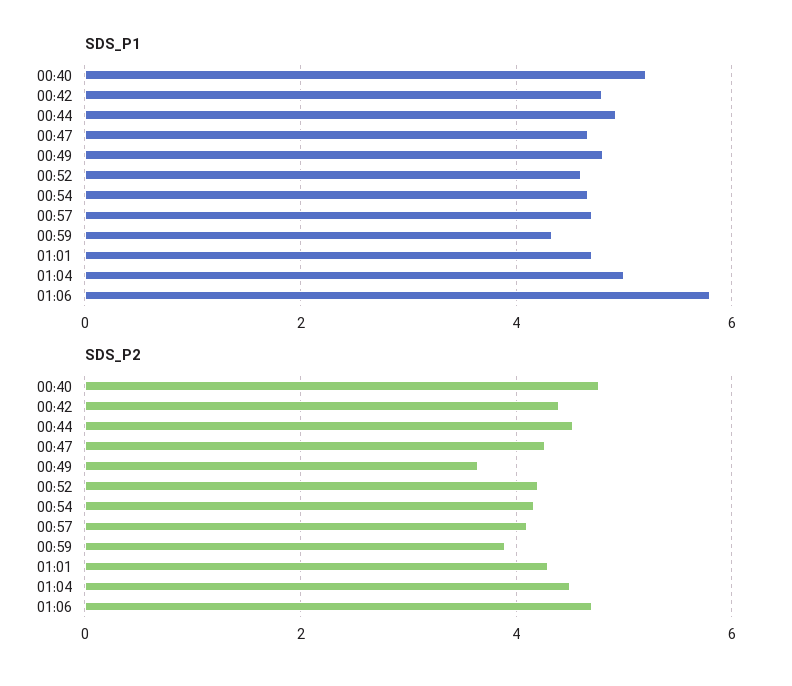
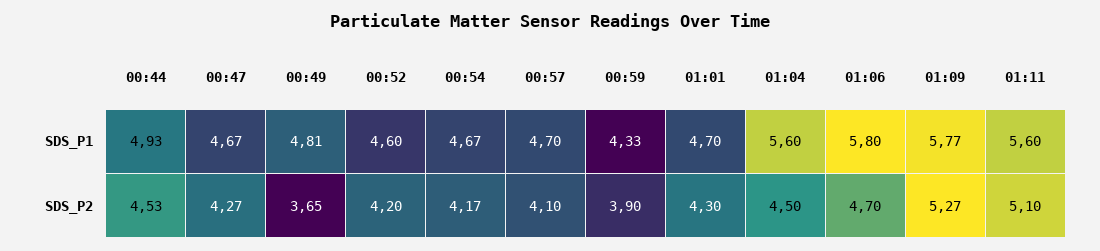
SDS_P1, 00:40: 5.2 -> none
SDS_P1, 00:42: 4.8 -> none
SDS_P1, 01:04: 5 -> 5.6
SDS_P2, 00:40: 4.8 -> none
SDS_P2, 00:42: 4.4 -> none
SDS_P1, 01:09: none -> 5.77
SDS_P1, 01:11: none -> 5.6
SDS_P2, 01:09: none -> 5.27
SDS_P2, 01:11: none -> 5.1

